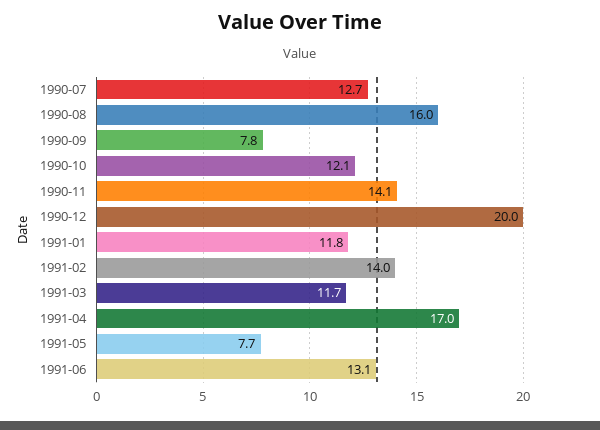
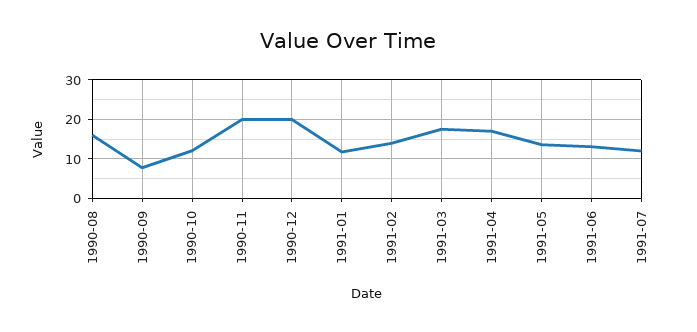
1990-07: 12.7 -> none
1990-11: 14.1 -> 20
1991-03: 11.7 -> 18
1991-05: 7.7 -> 14
1991-07: none -> 12

